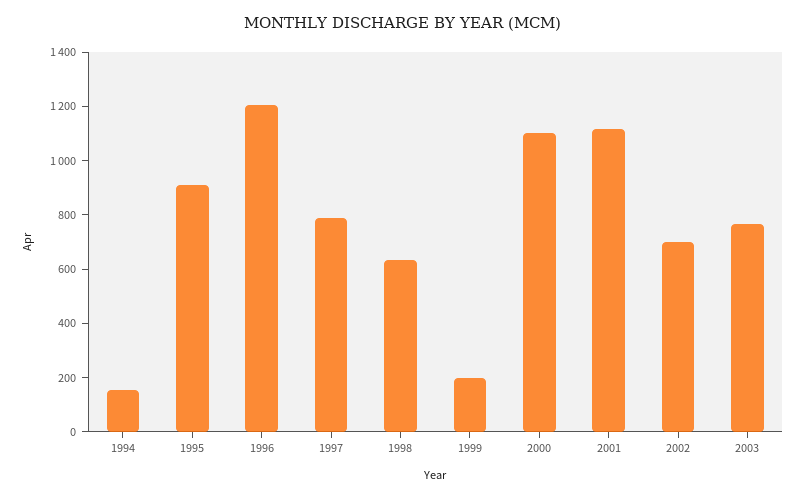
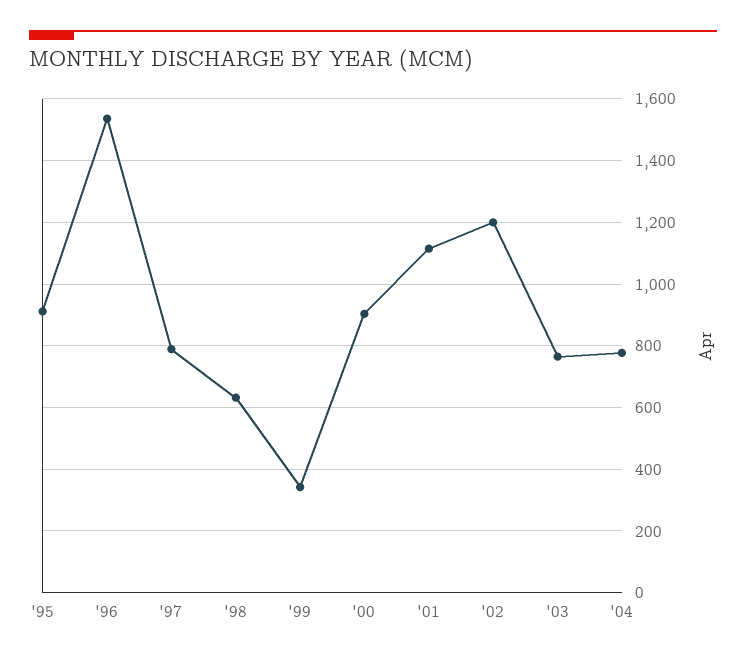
1994: 150 -> none
1996: 1200 -> 1540
1999: 200 -> 340
2000: 1100 -> 900
2002: 700 -> 1200
'04: none -> 780

